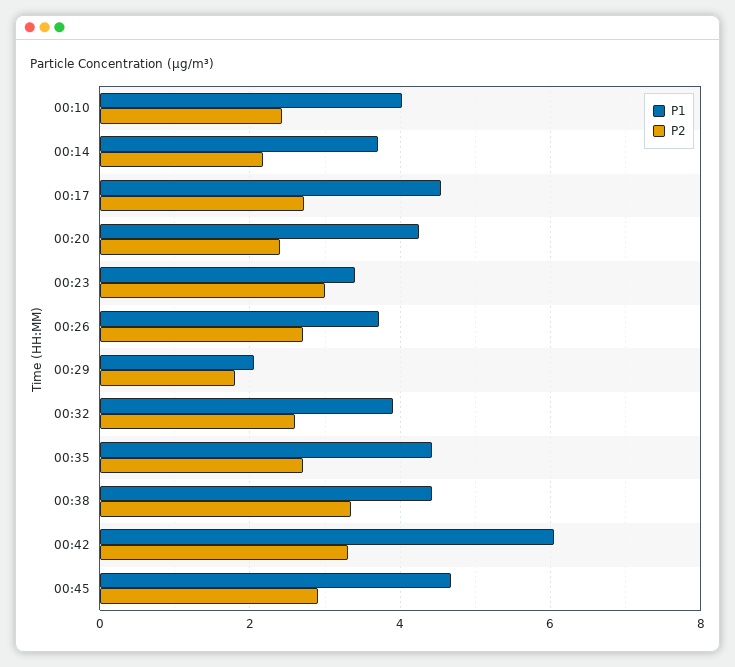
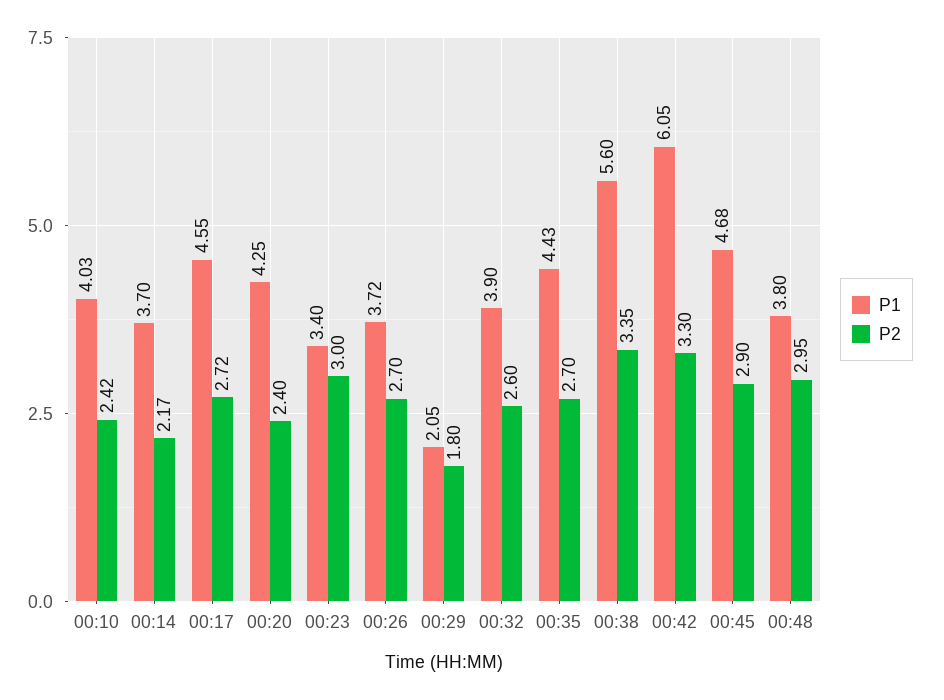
P1, 00:38: 4.4 -> 5.6
P1, 00:48: none -> 3.8
P2, 00:48: none -> 2.95

